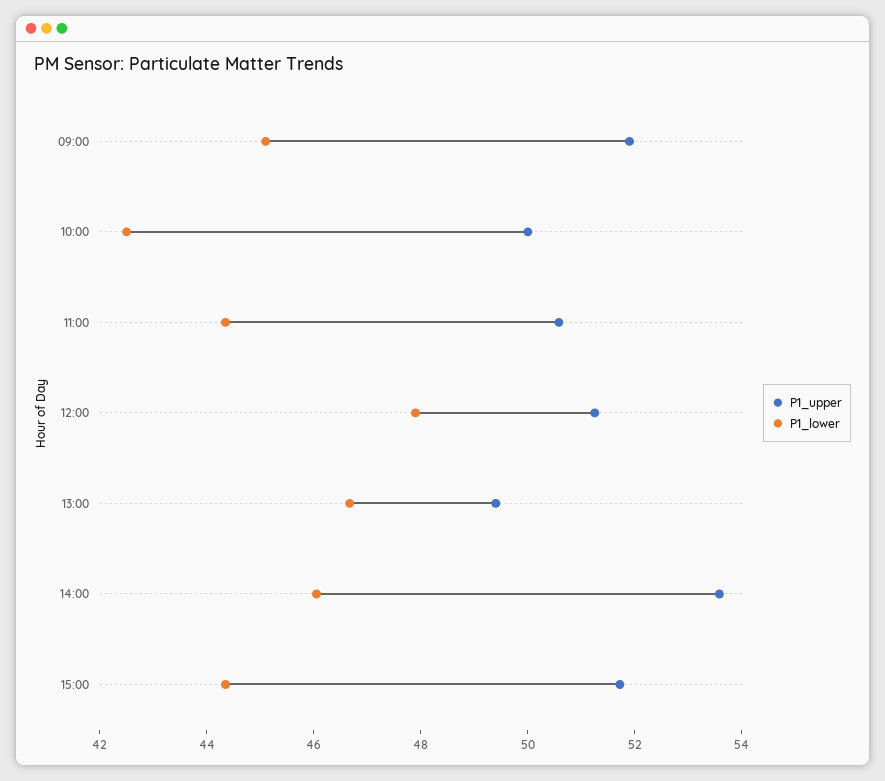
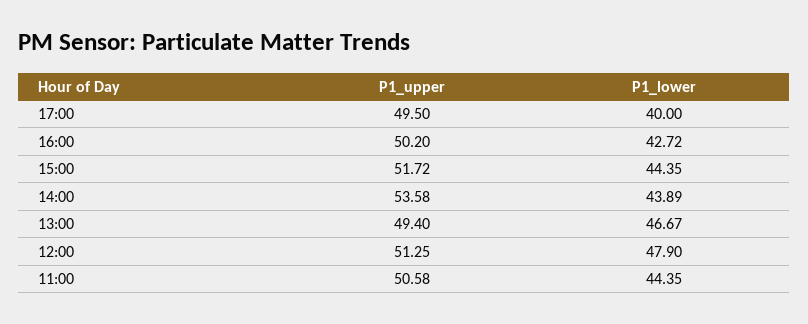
P1_upper, 09:00: 52 -> none
P1_lower, 09:00: 45 -> none
P1_upper, 10:00: 50 -> none
P1_lower, 10:00: 42.5 -> none
P1_lower, 14:00: 46 -> 43.89
P1_upper, 17:00: none -> 49.5
P1_lower, 17:00: none -> 40
P1_upper, 16:00: none -> 50.2
P1_lower, 16:00: none -> 42.72

